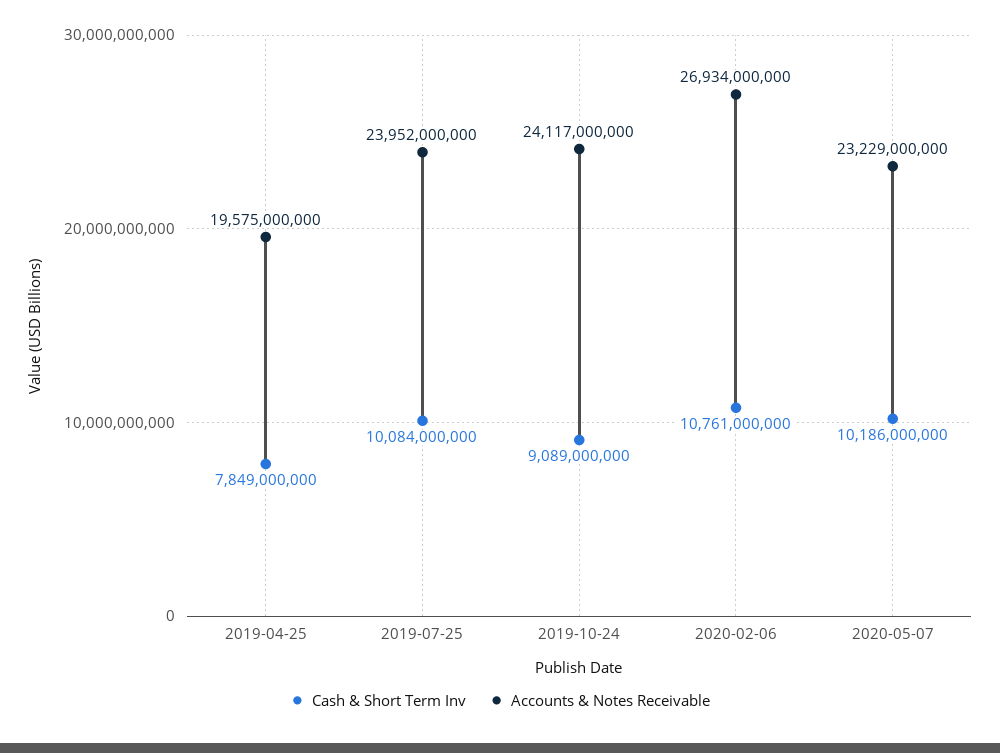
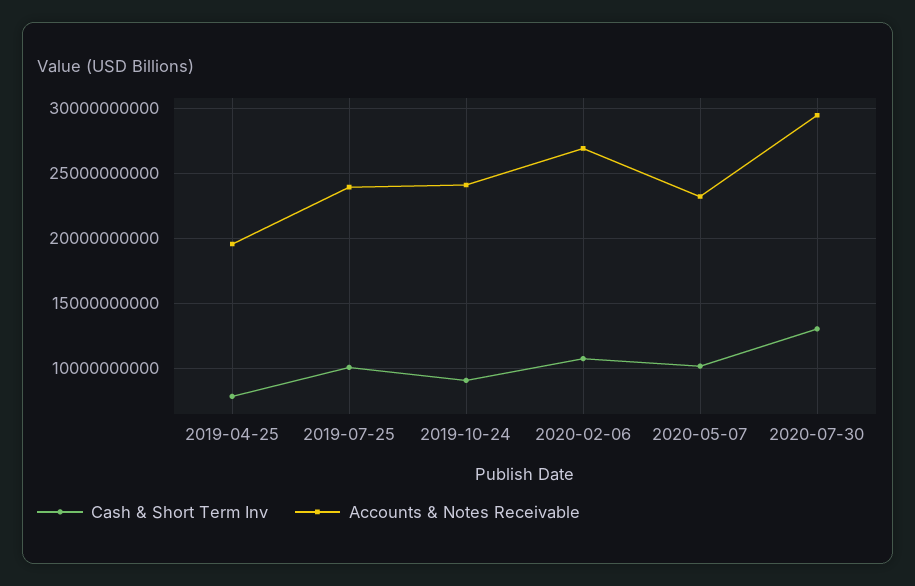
Cash & Short Term Inv, 2020-07-30: none -> 13000000000
Accounts & Notes Receivable, 2020-07-30: none -> 29500000000

